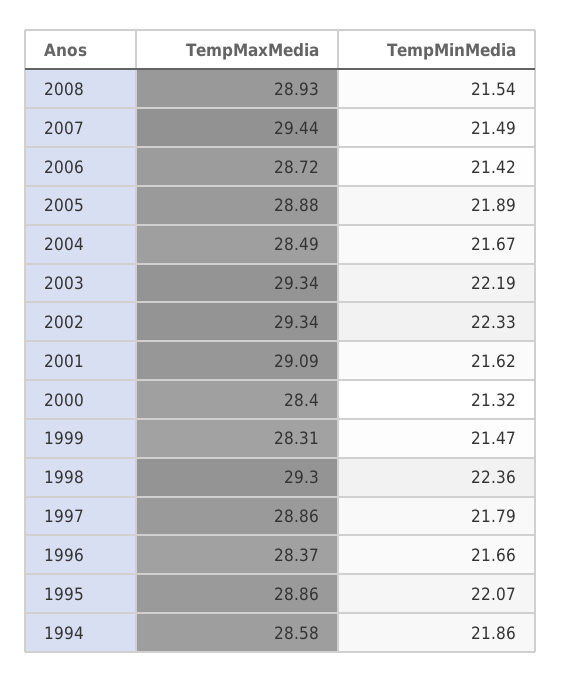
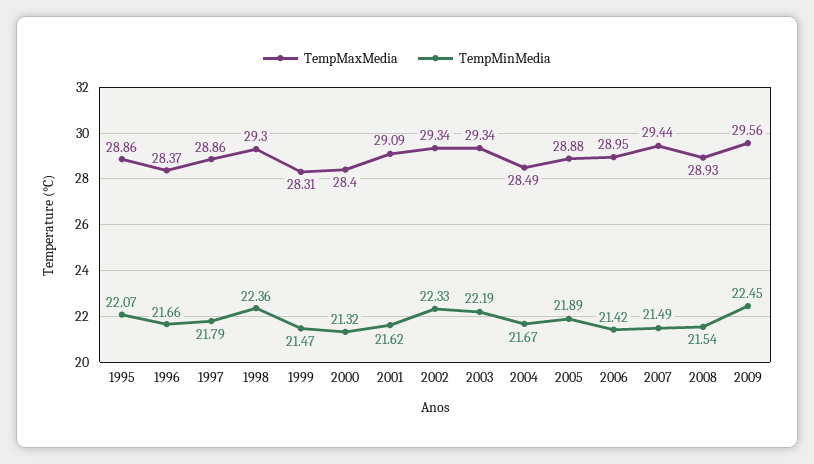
TempMaxMedia, 2006: 28.72 -> 28.95
TempMaxMedia, 1994: 28.58 -> none
TempMinMedia, 1994: 21.86 -> none
TempMaxMedia, 2009: none -> 29.56
TempMinMedia, 2009: none -> 22.45

